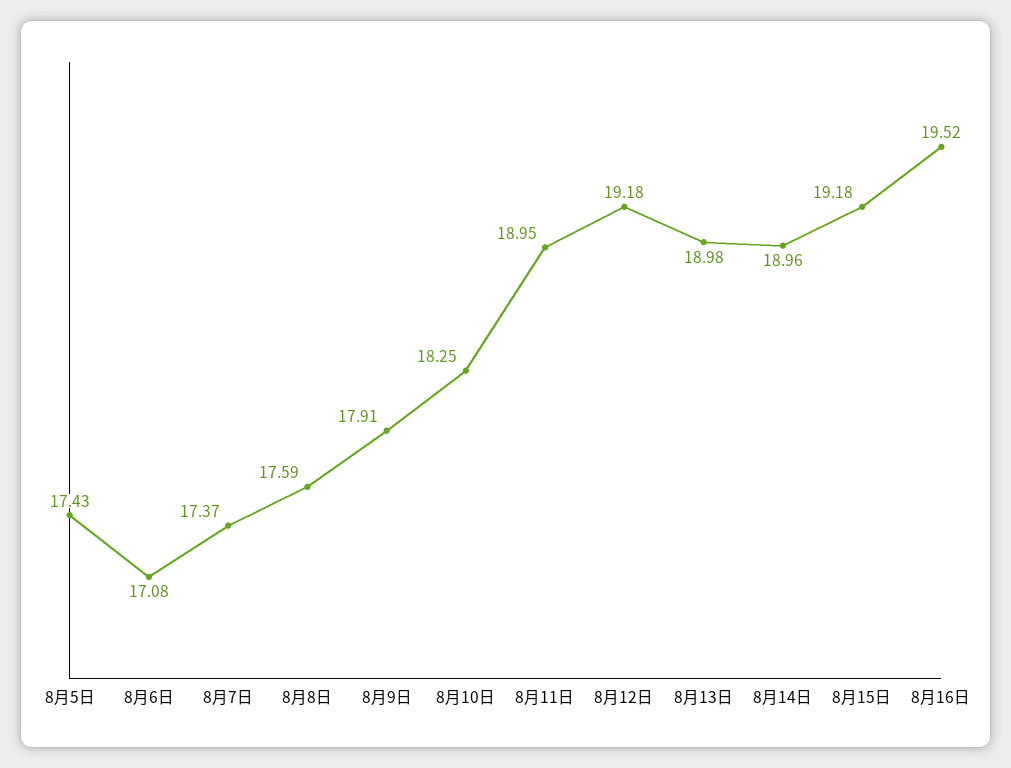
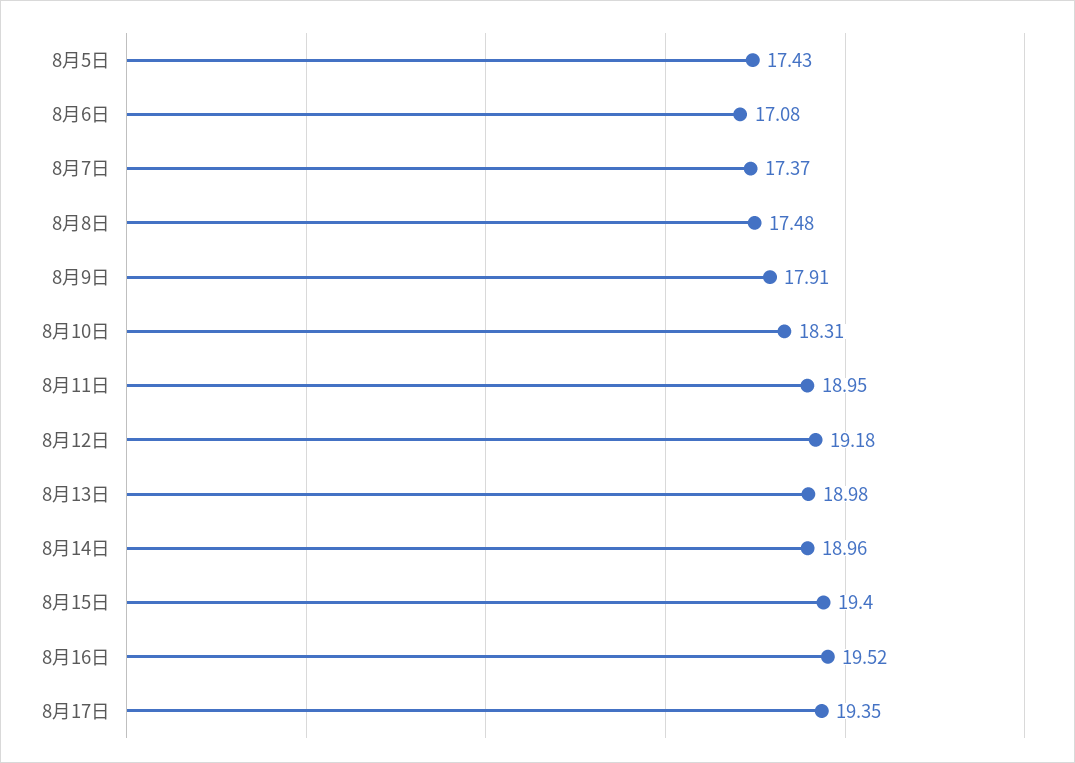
8月8日: 17.59 -> 17.48
8月10日: 18.25 -> 18.31
8月15日: 19.18 -> 19.4
8月17日: none -> 19.35

